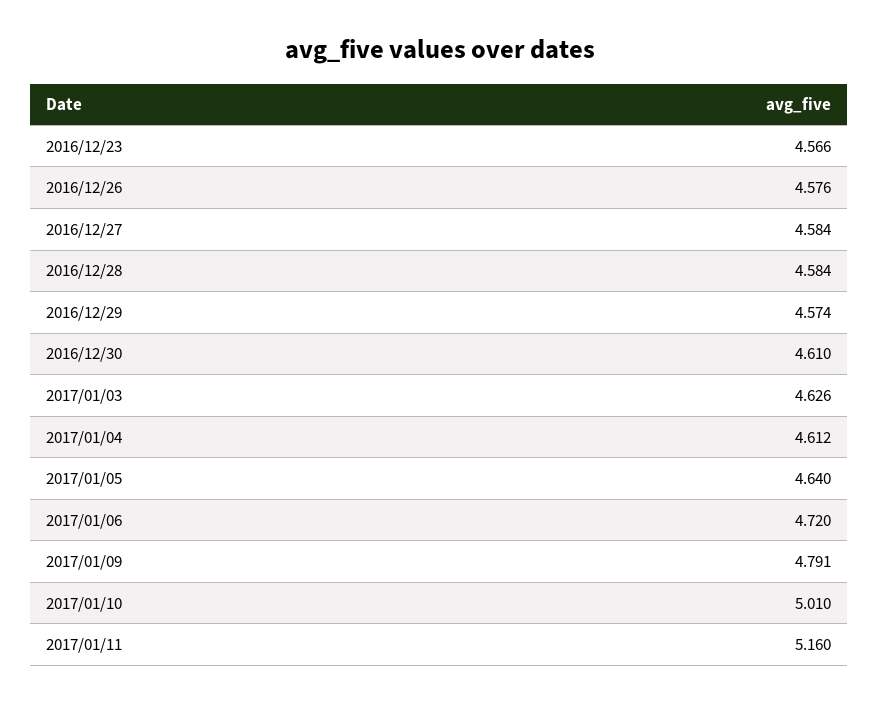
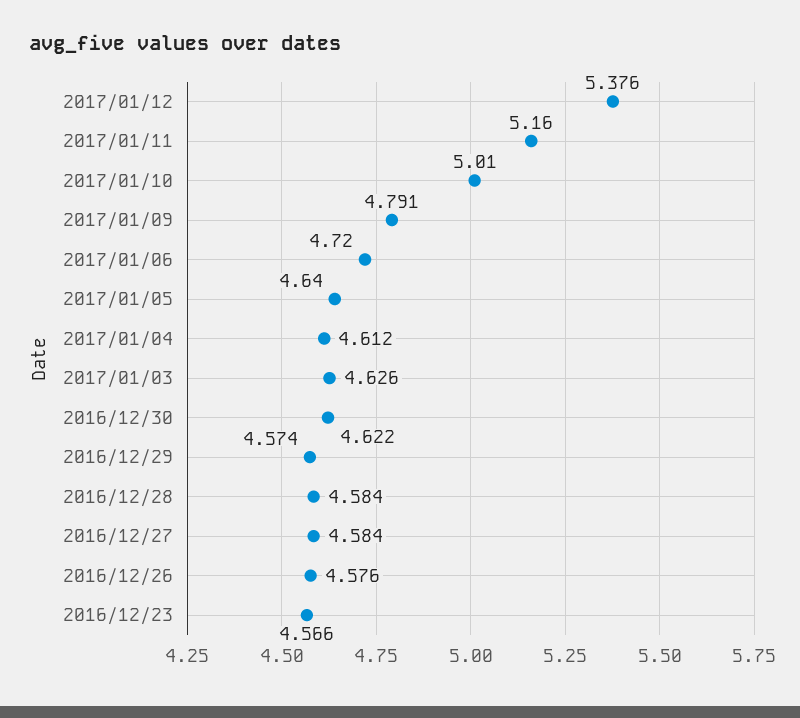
2016/12/30: 4.61 -> 4.622
2017/01/12: none -> 5.376

